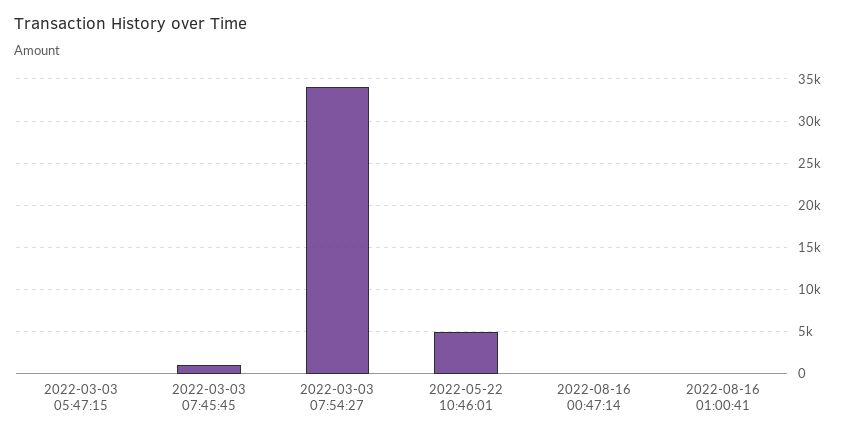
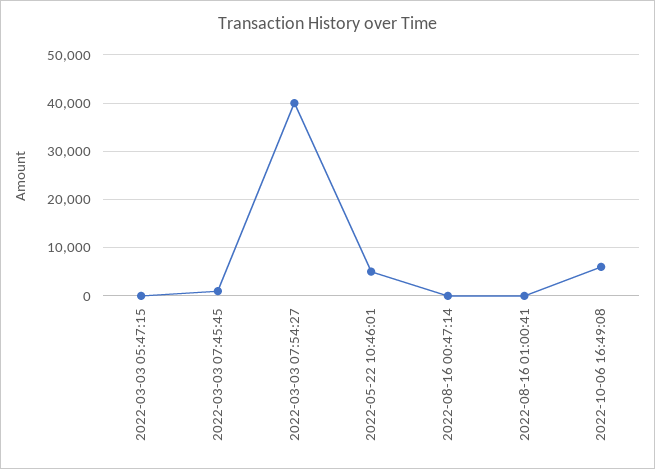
2022-03-03 07:54:27: 34000 -> 40000
2022-10-06 16:49:08: none -> 6000

